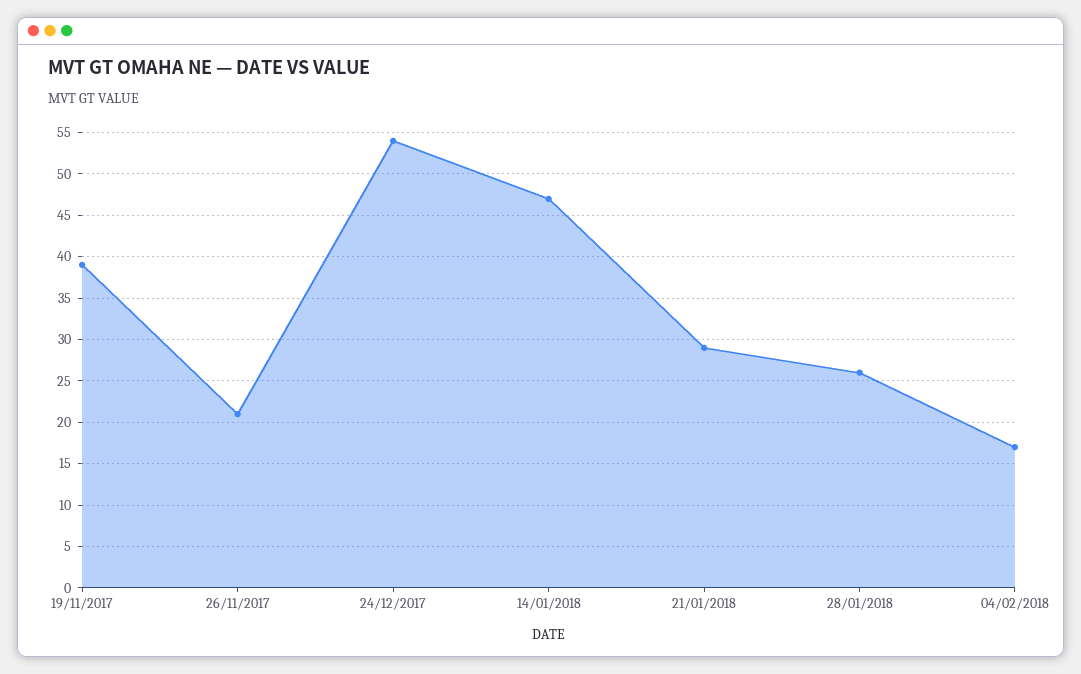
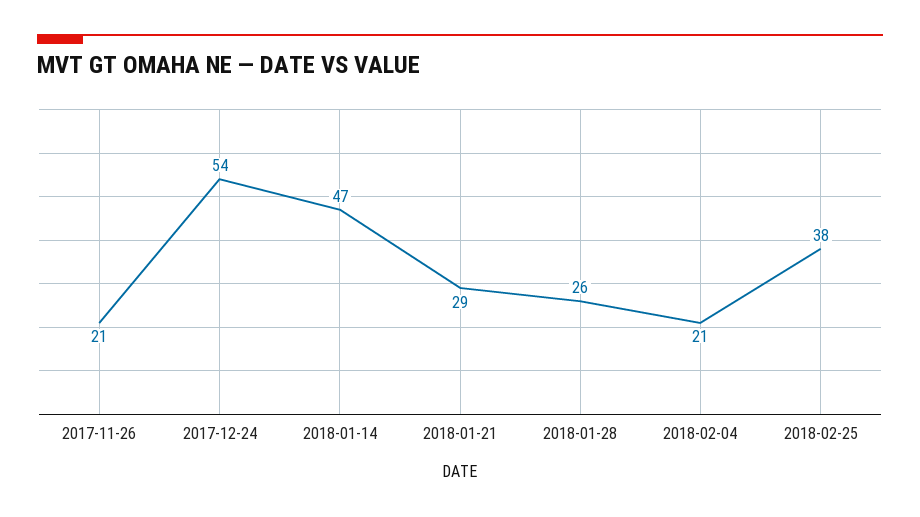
19/11/2017: 39 -> none
04/02/2018: 17 -> 21
2018-02-25: none -> 38

